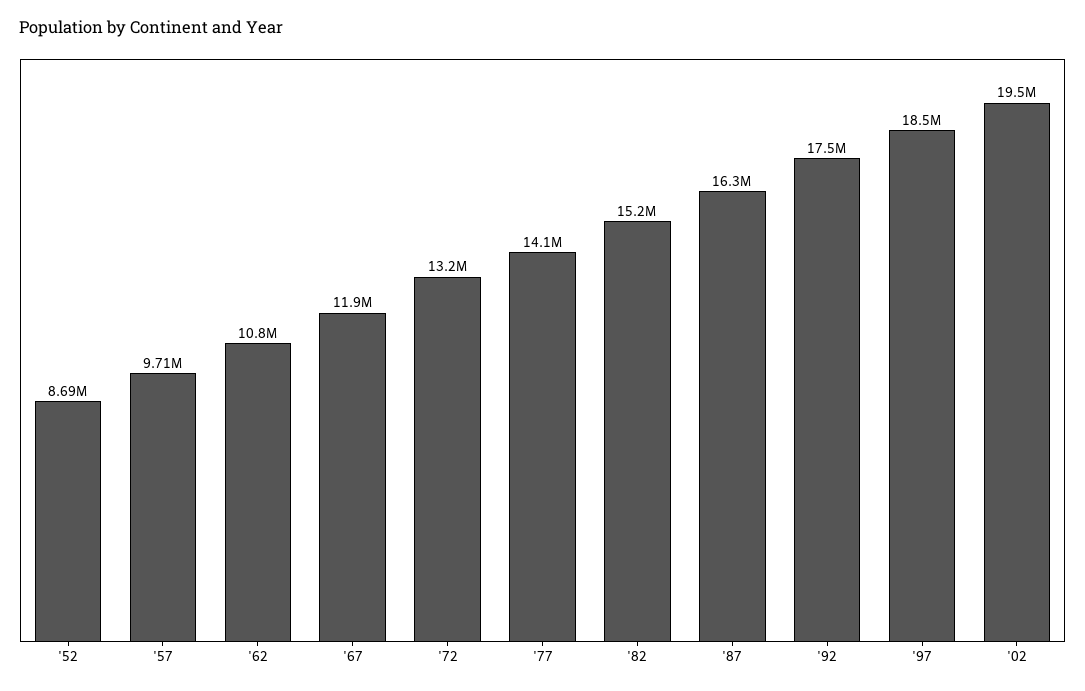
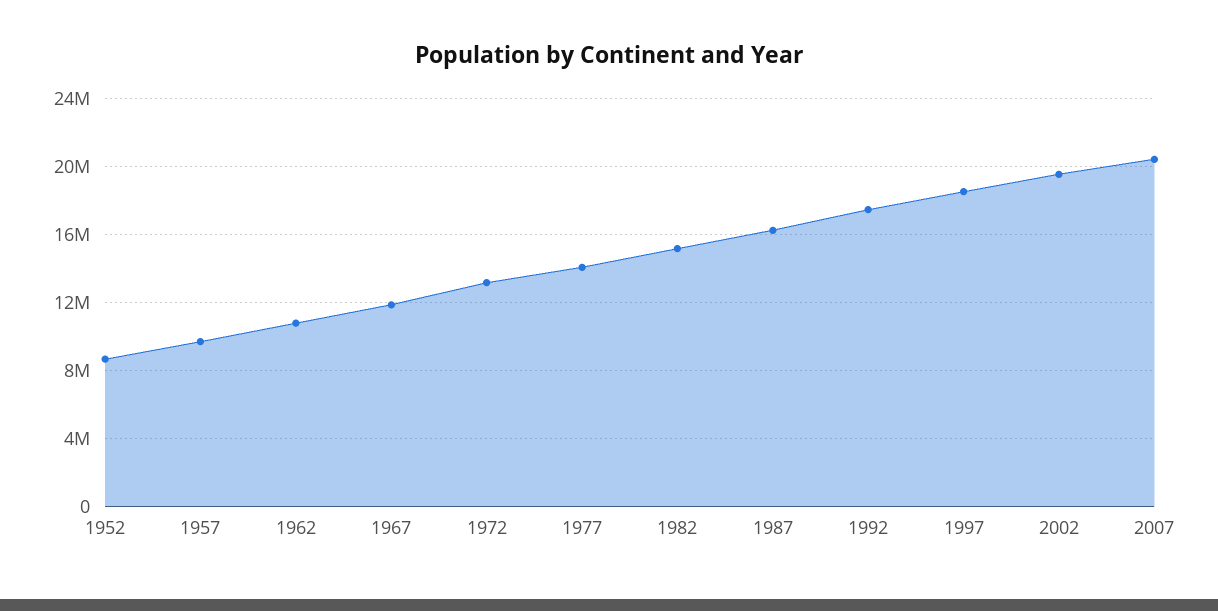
2007: none -> 20500000

